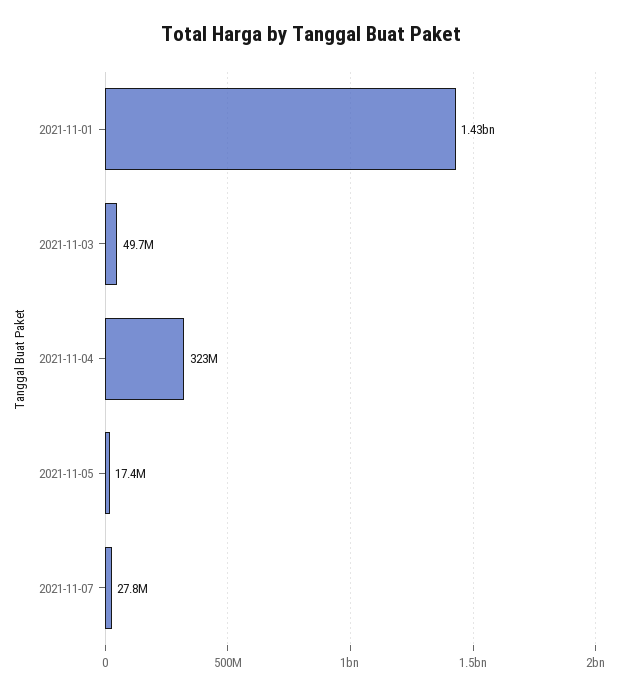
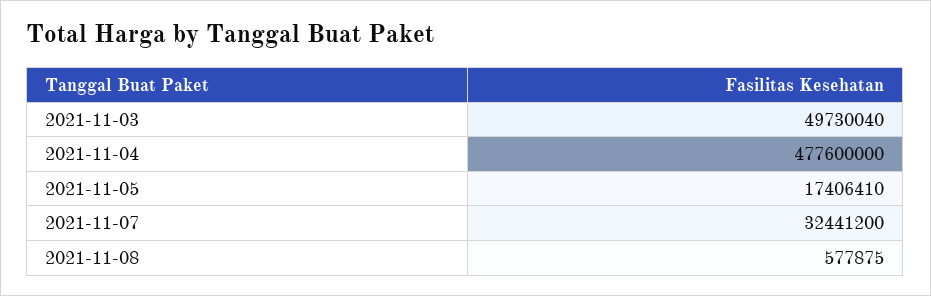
2021-11-01: 1430000000 -> none
2021-11-04: 323000000 -> 477600000
2021-11-07: 27800000 -> 32441200
2021-11-08: none -> 577875

